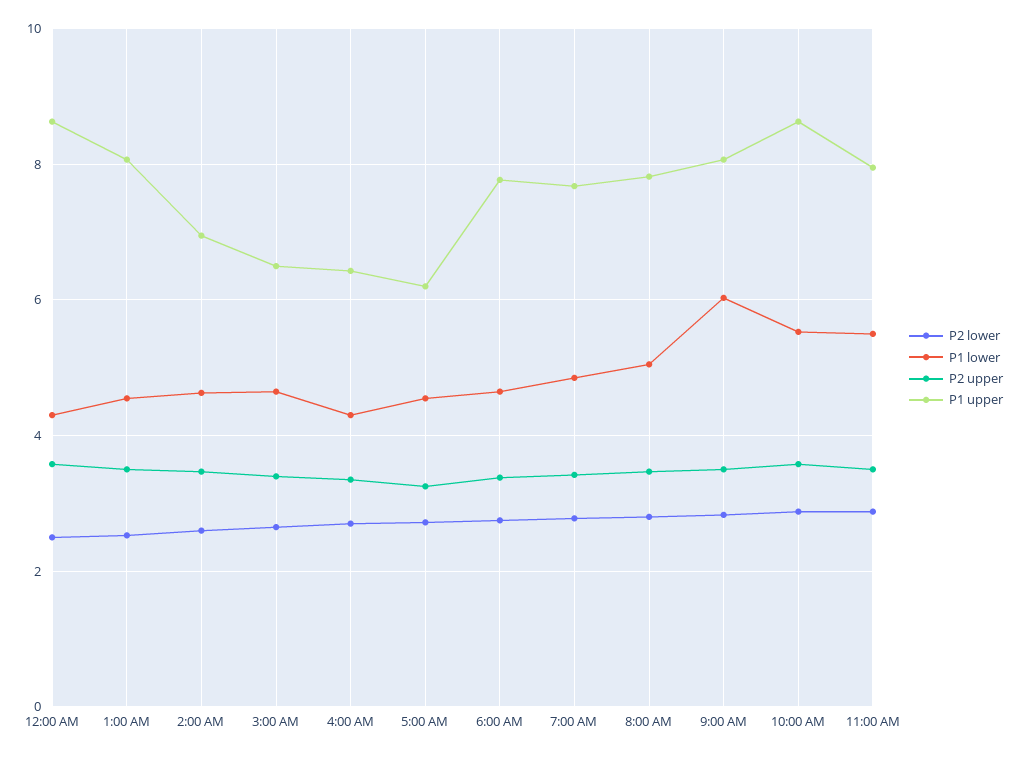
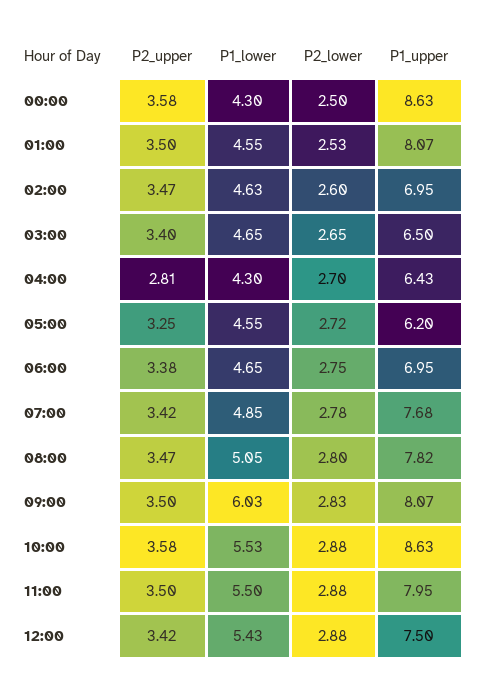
P2 upper, 4:00 AM: 3.4 -> 2.81
P1 upper, 6:00 AM: 7.8 -> 6.95
P2 upper, 12:00: none -> 3.42
P1 lower, 12:00: none -> 5.43
P2 lower, 12:00: none -> 2.88
P1 upper, 12:00: none -> 7.5

